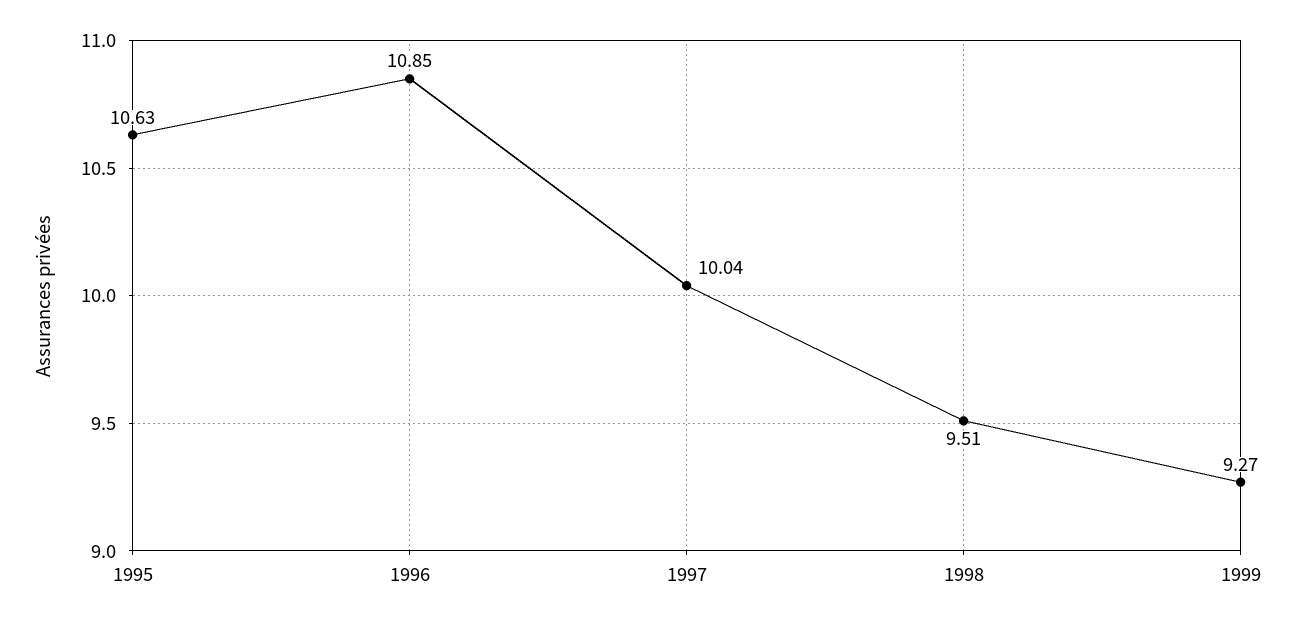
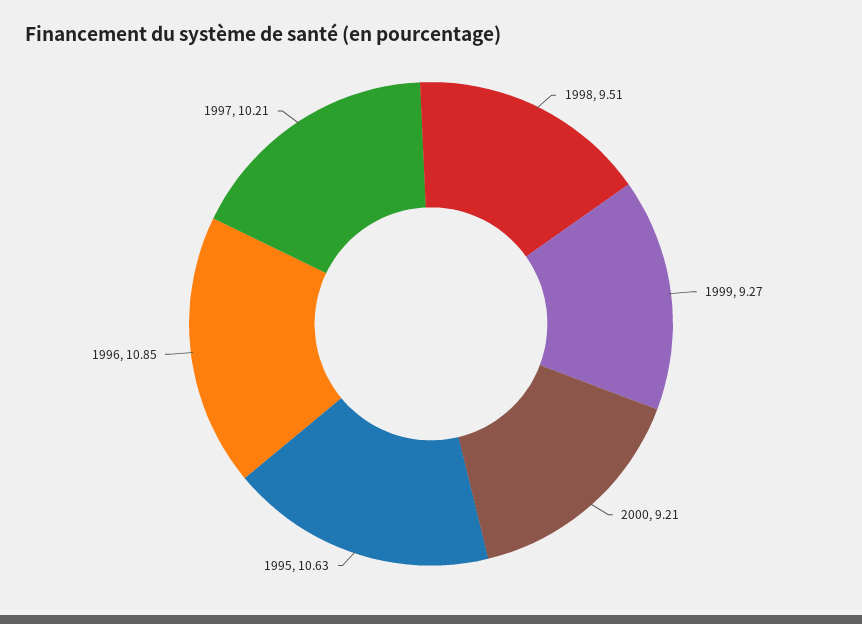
1997: 10.04 -> 10.21
2000: none -> 9.21

